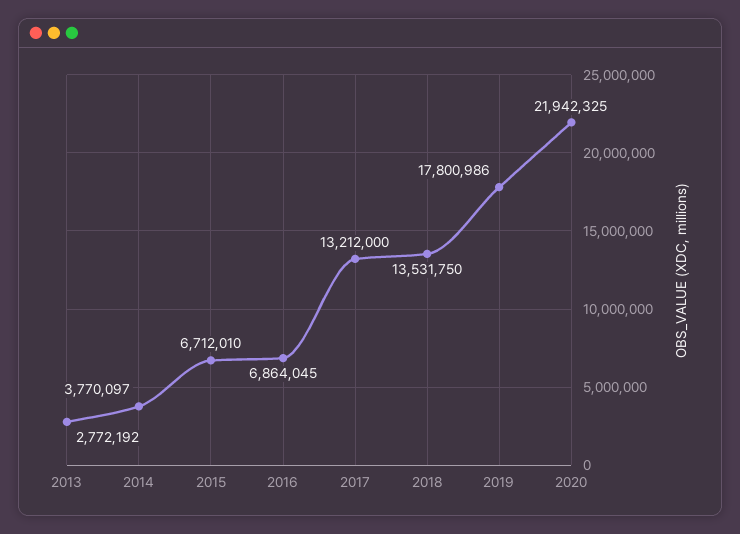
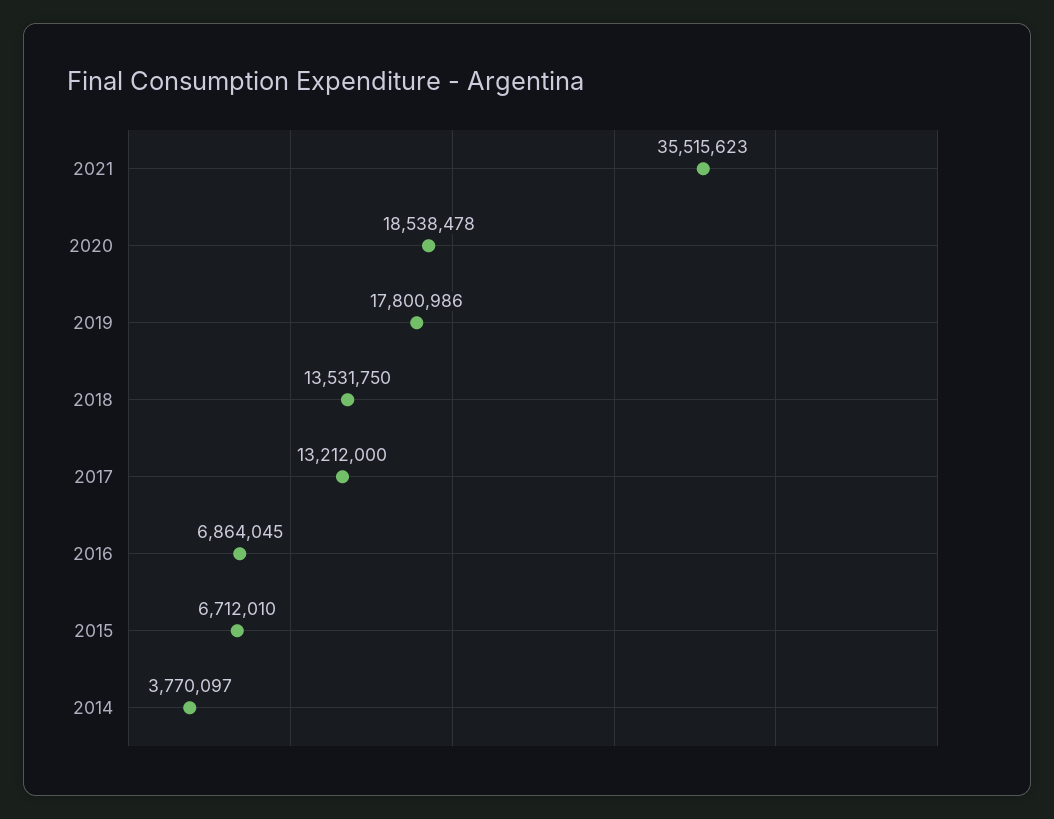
2013: 2772192 -> none
2020: 21942325 -> 18538478
2021: none -> 35515623

